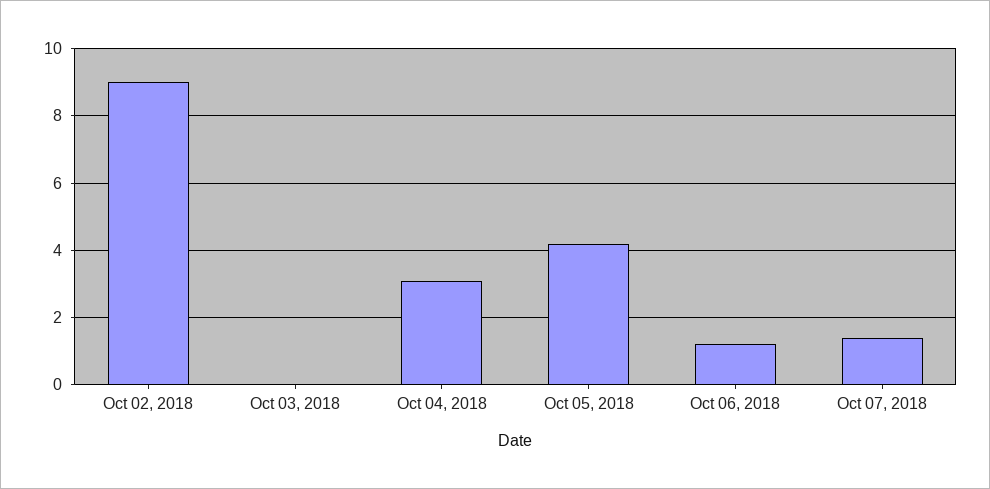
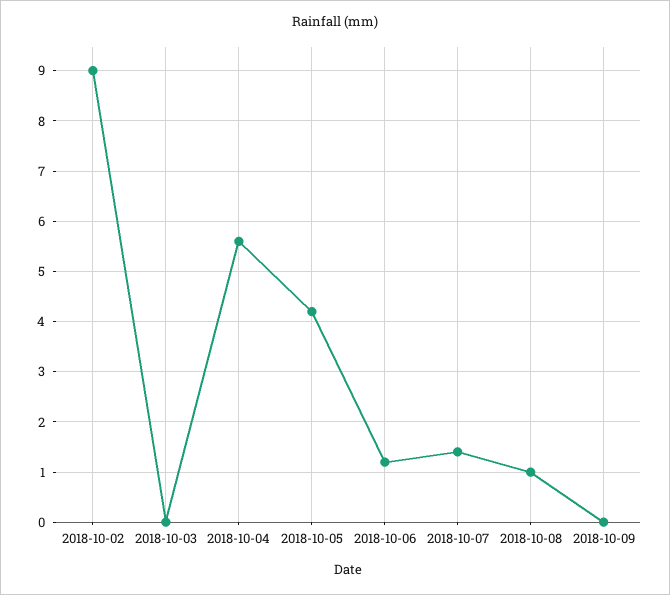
Oct 04, 2018: 3 -> 5.5
2018-10-08: none -> 1
2018-10-09: none -> 0

